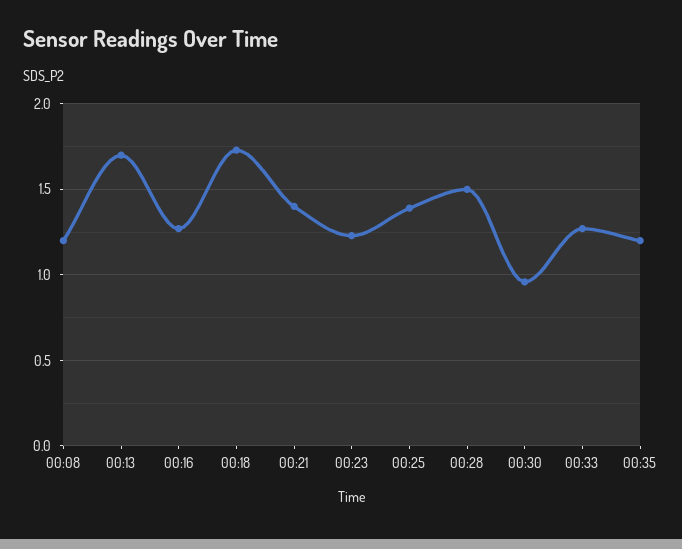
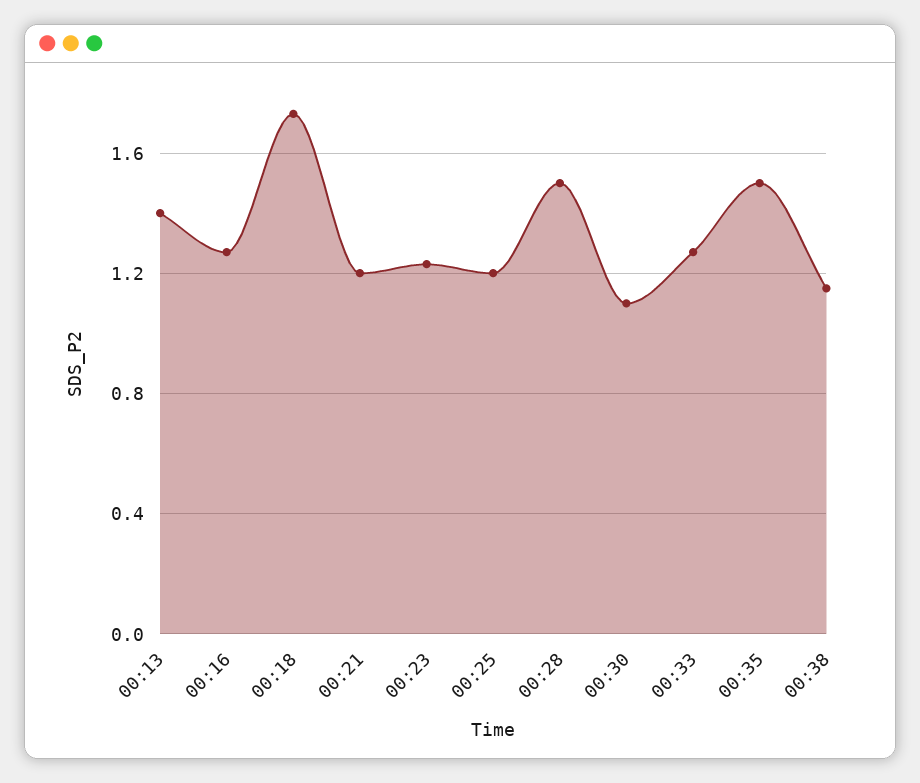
00:08: 1.2 -> none
00:13: 1.7 -> 1.4
00:21: 1.4 -> 1.2
00:25: 1.4 -> 1.2
00:30: 0.95 -> 1.1
00:35: 1.2 -> 1.5
00:38: none -> 1.15

